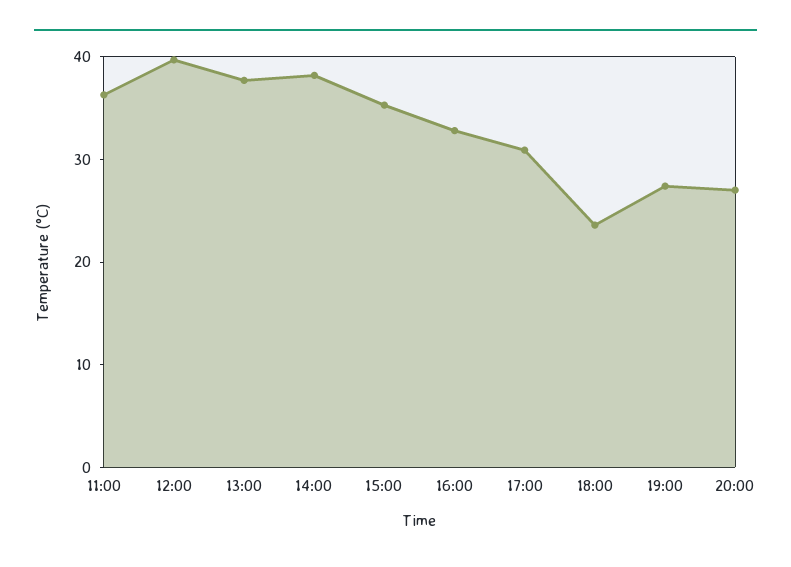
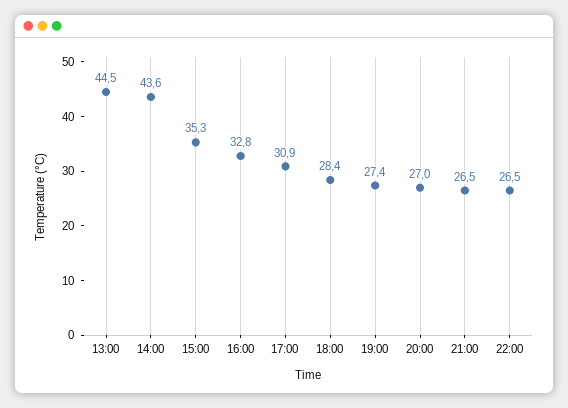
11:00: 36 -> none
12:00: 40 -> none
13:00: 38 -> 44.5
14:00: 38 -> 43.6
18:00: 24 -> 28.4
21:00: none -> 26.5
22:00: none -> 26.5

